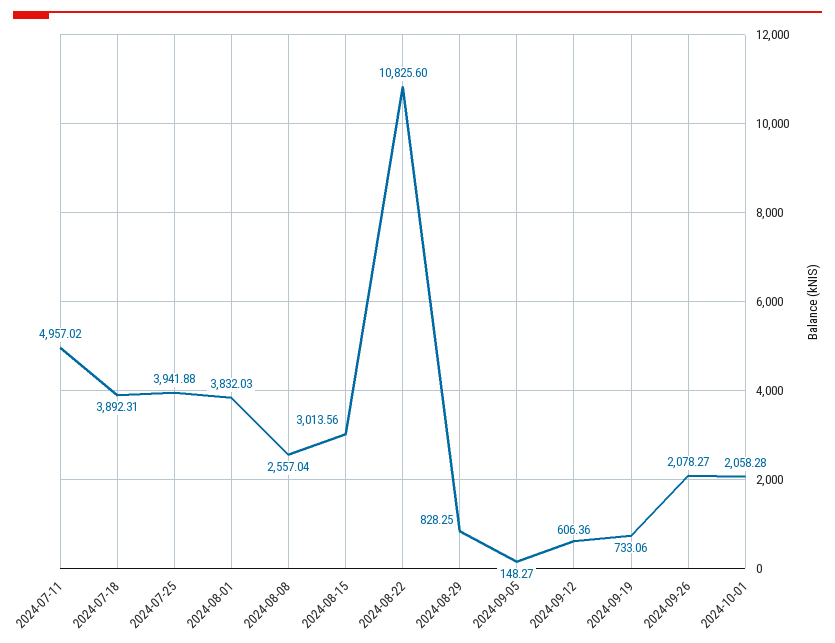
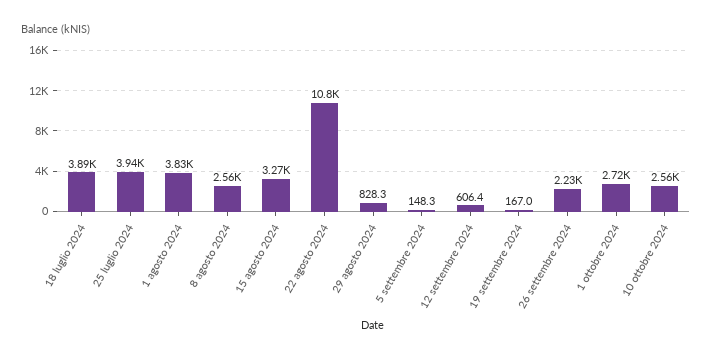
2024-07-11: 4957.02 -> none
2024-08-15: 3013.56 -> 3270
2024-09-19: 733.06 -> 167
2024-09-26: 2078.27 -> 2230
2024-10-01: 2058.28 -> 2720
10 ottobre 2024: none -> 2560

